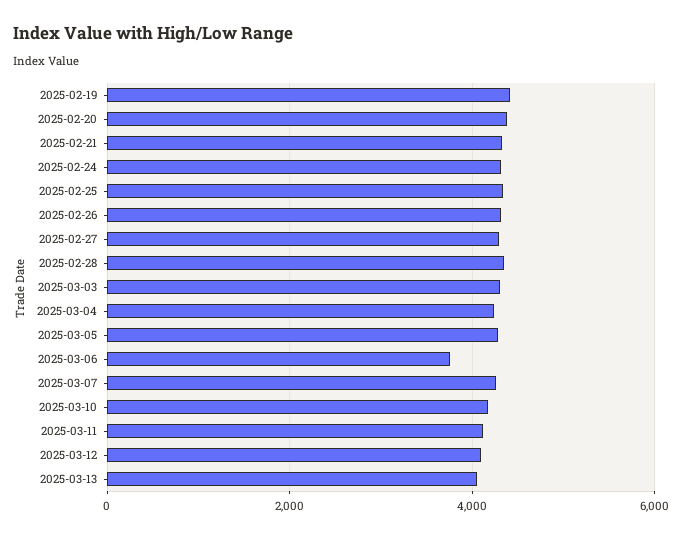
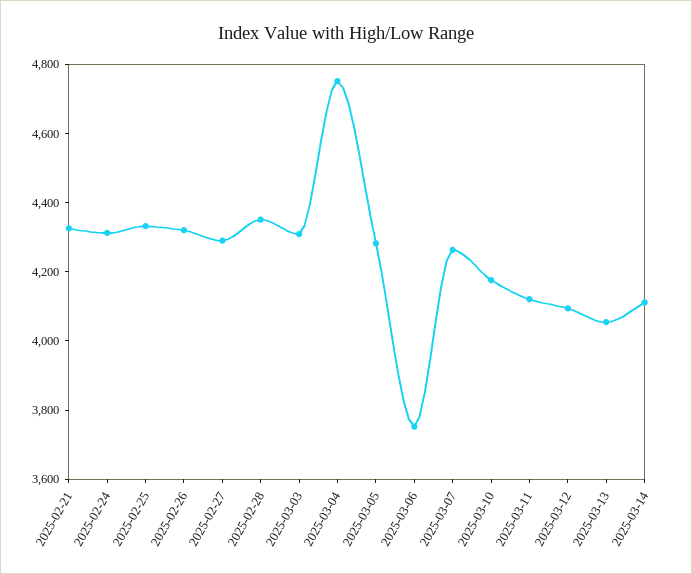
2025-02-19: 4400 -> none
2025-02-20: 4400 -> none
2025-03-04: 4200 -> 4750
2025-03-14: none -> 4100

